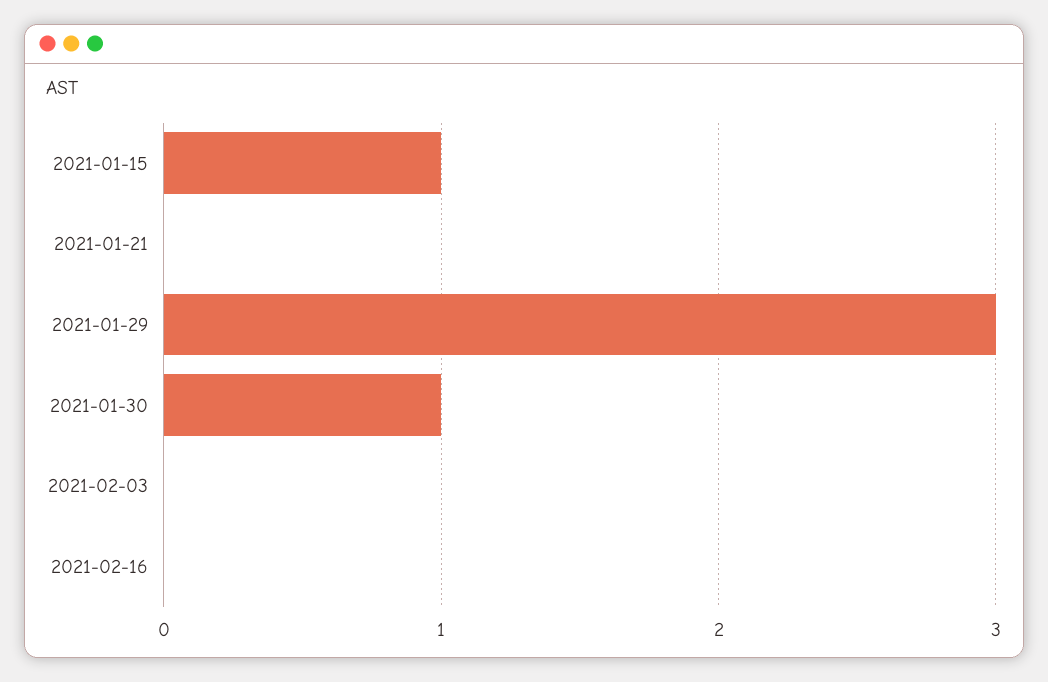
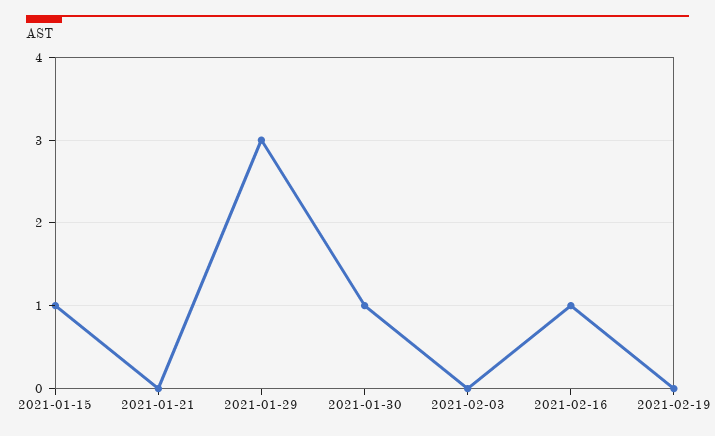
2021-02-16: 0 -> 1
2021-02-19: none -> 0

